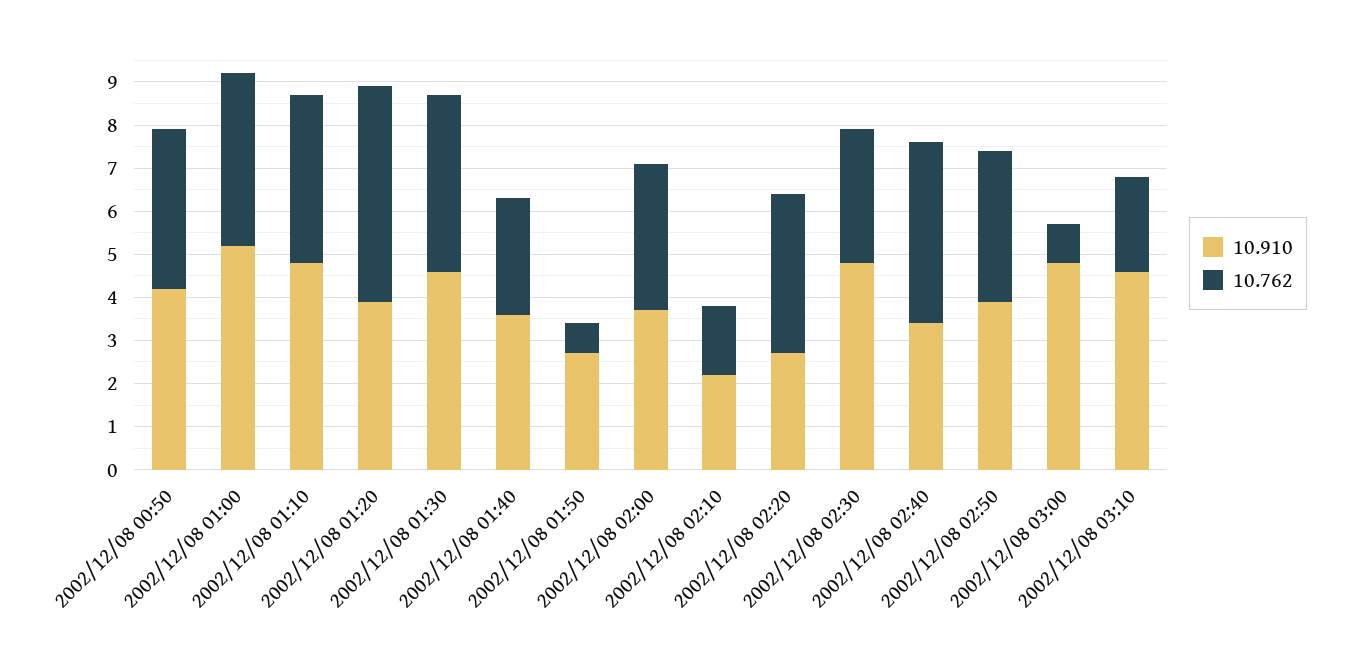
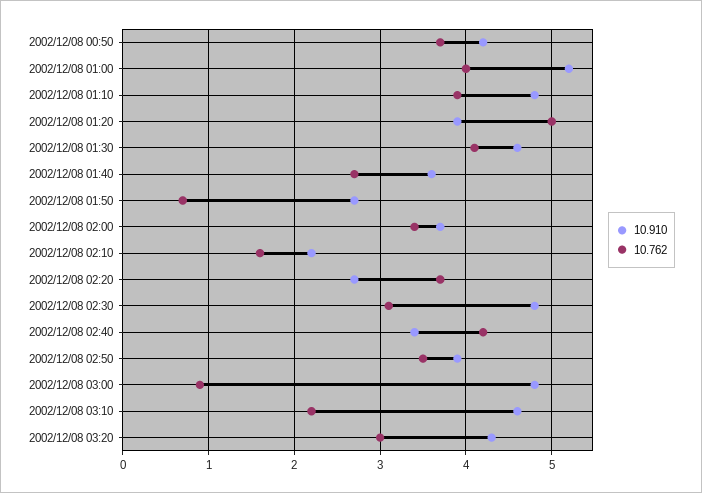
10.910, 2002/12/08 03:20: none -> 4.3
10.762, 2002/12/08 03:20: none -> 3

